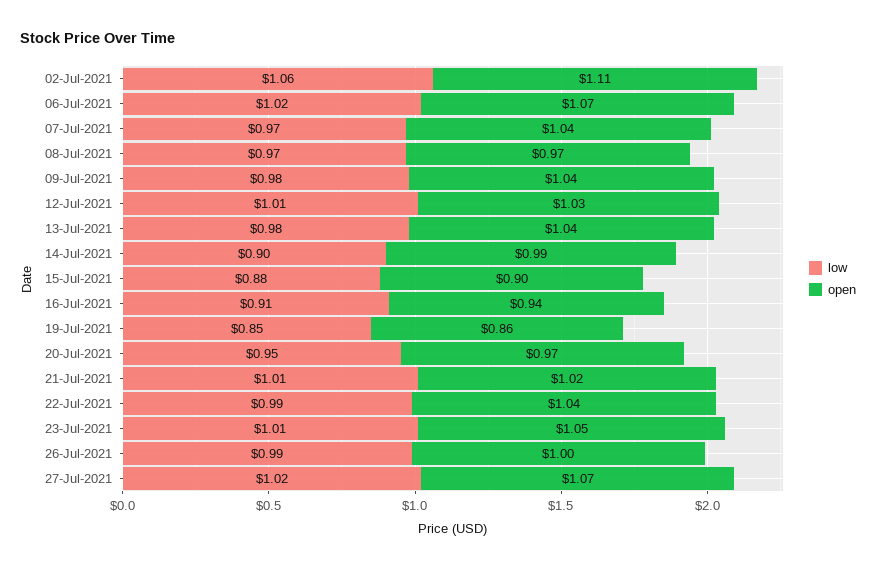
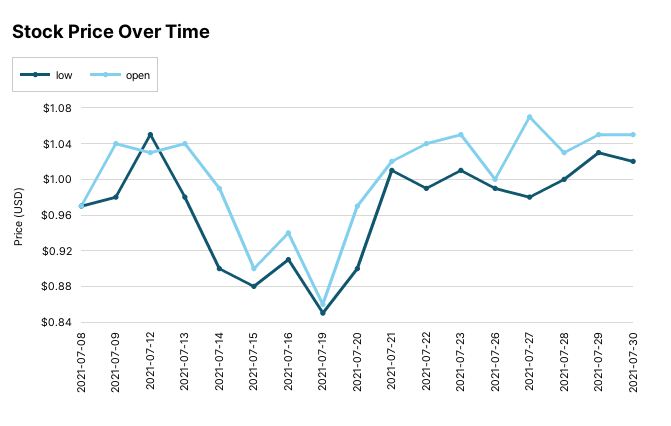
low, 02-Jul-2021: 1.06 -> none
open, 02-Jul-2021: 1.11 -> none
low, 06-Jul-2021: 1.02 -> none
open, 06-Jul-2021: 1.07 -> none
low, 07-Jul-2021: 0.97 -> none
open, 07-Jul-2021: 1.04 -> none
low, 12-Jul-2021: 1.01 -> 1.05
low, 20-Jul-2021: 0.95 -> 0.9
low, 27-Jul-2021: 1.02 -> 0.98
low, 2021-07-28: none -> 1
open, 2021-07-28: none -> 1.03
low, 2021-07-29: none -> 1.03
open, 2021-07-29: none -> 1.05
low, 2021-07-30: none -> 1.02
open, 2021-07-30: none -> 1.05

